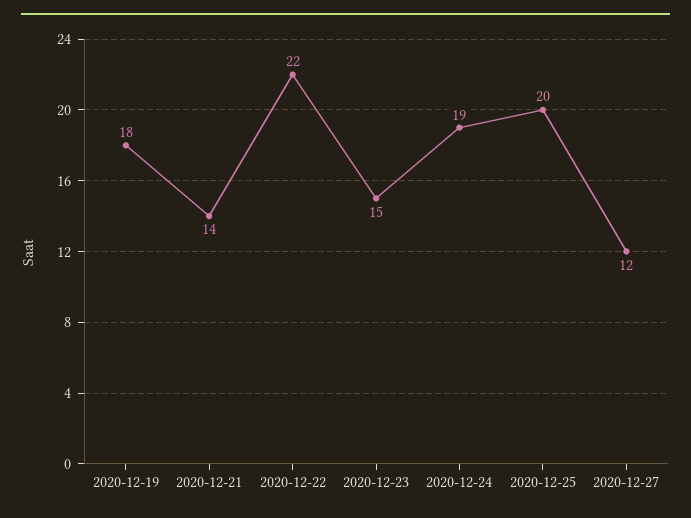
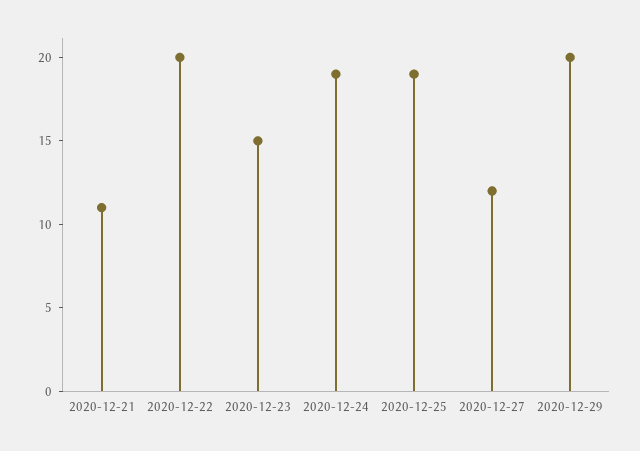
2020-12-19: 18 -> none
2020-12-21: 14 -> 11
2020-12-22: 22 -> 20
2020-12-25: 20 -> 19
2020-12-29: none -> 20

